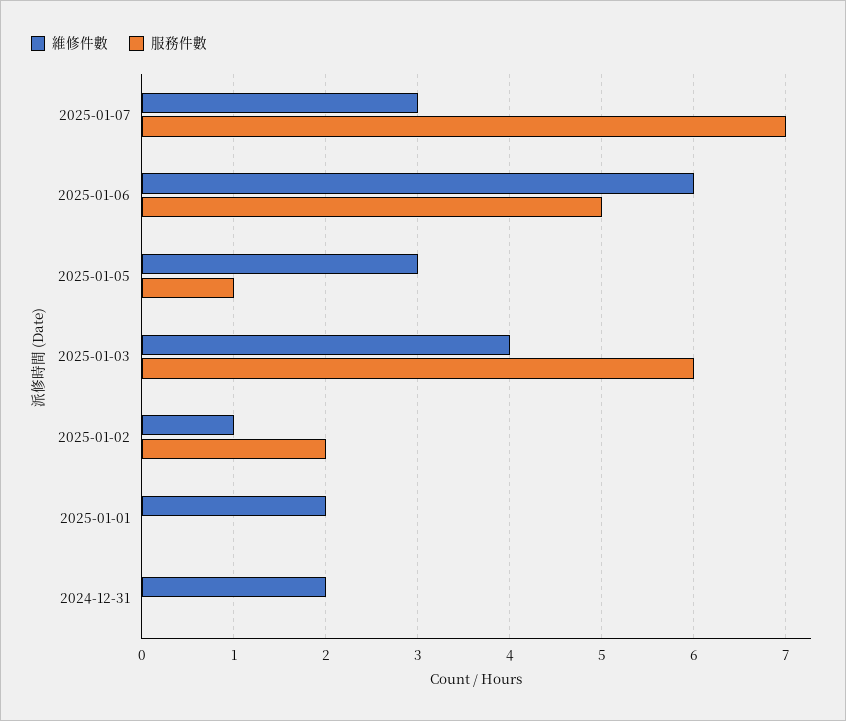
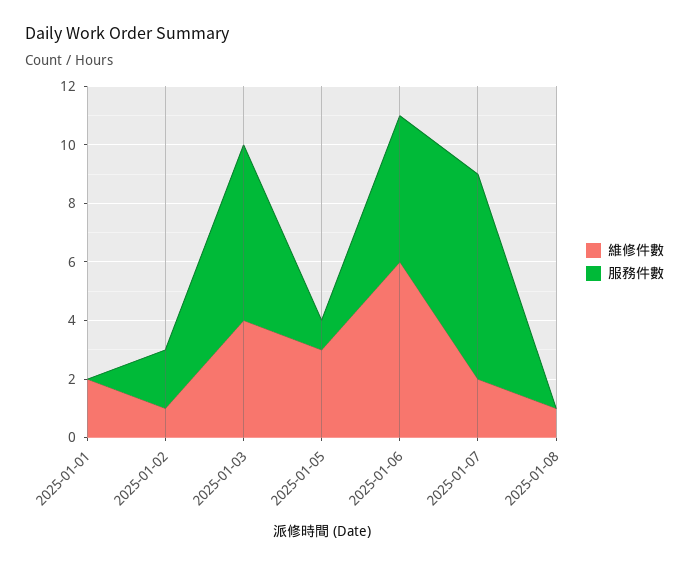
維修件數, 2025-01-07: 3 -> 2
維修件數, 2024-12-31: 2 -> none
服務件數, 2024-12-31: 0 -> none
維修件數, 2025-01-08: none -> 1
服務件數, 2025-01-08: none -> 0

